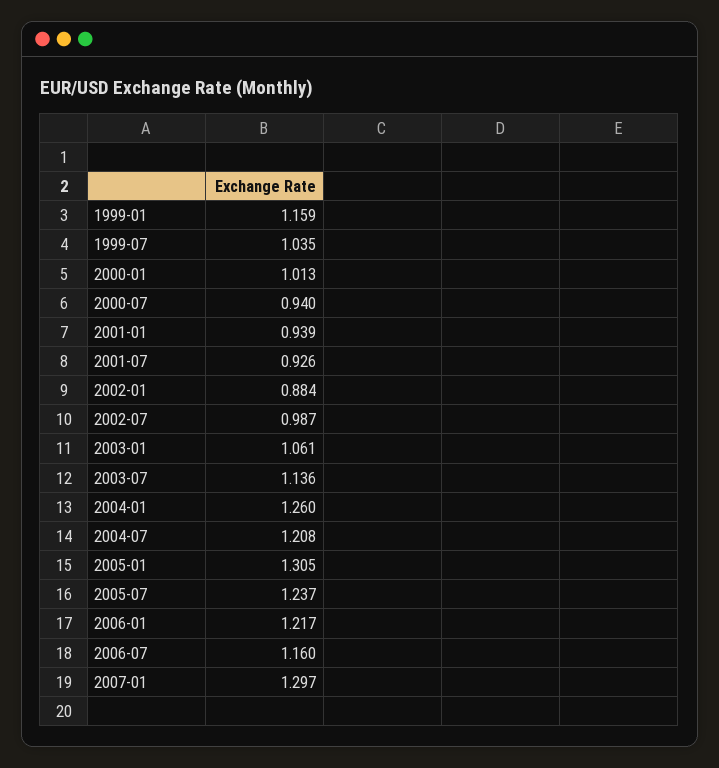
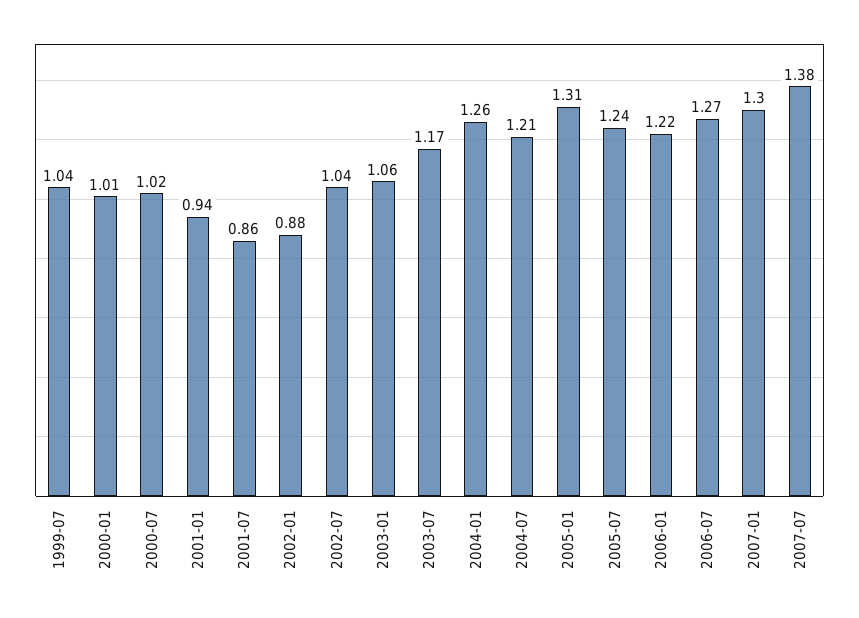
1999-01: 1.159 -> none
2000-07: 0.94 -> 1.02
2001-07: 0.926 -> 0.86
2002-07: 0.987 -> 1.04
2003-07: 1.136 -> 1.17
2006-07: 1.16 -> 1.27
2007-07: none -> 1.38

